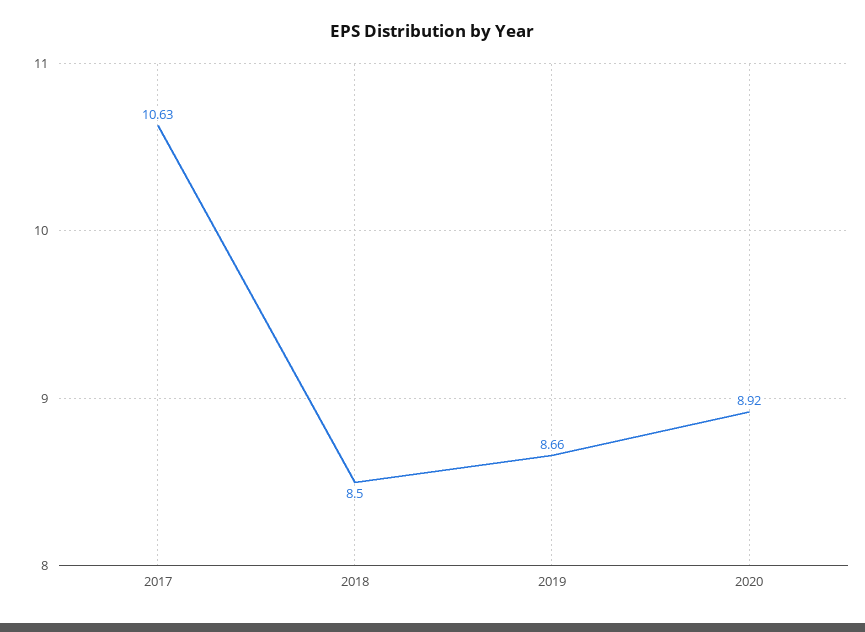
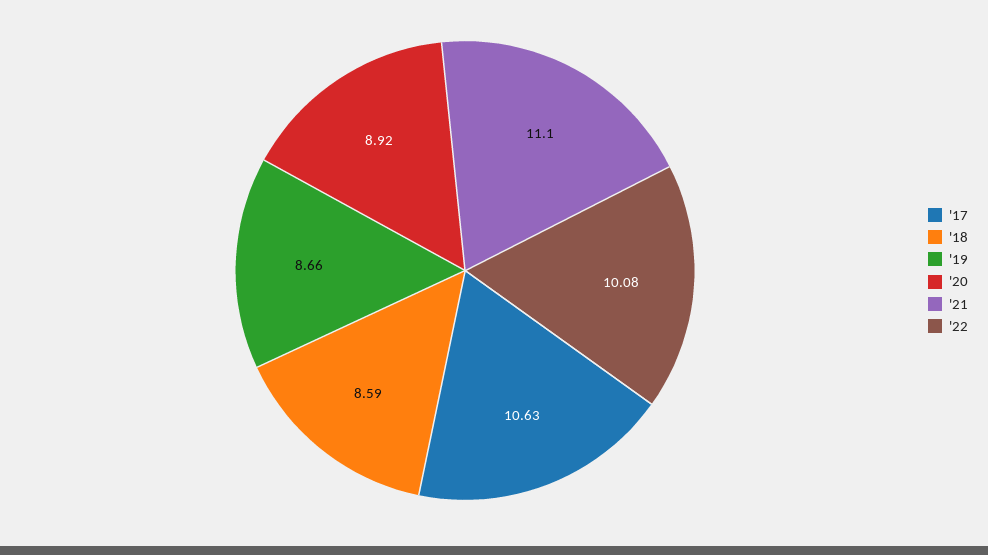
2018: 8.5 -> 8.59
'21: none -> 11.1
'22: none -> 10.08

